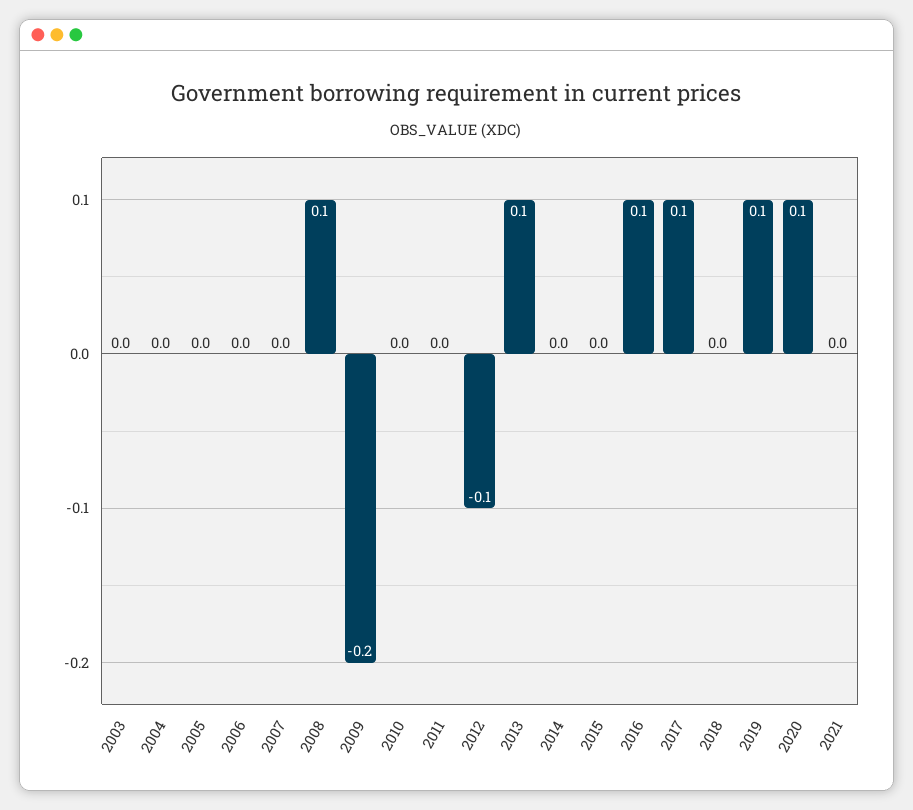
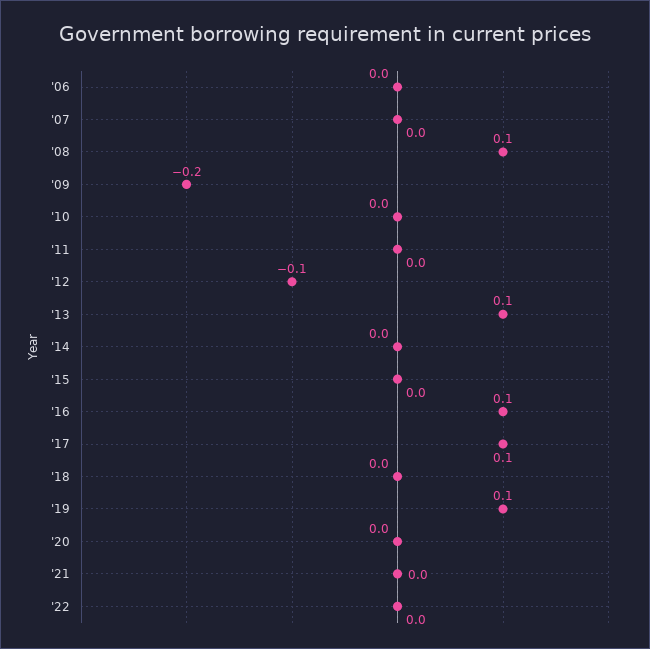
2003: 0 -> none
2004: 0 -> none
2005: 0 -> none
2020: 0.1 -> 0
'22: none -> 0

